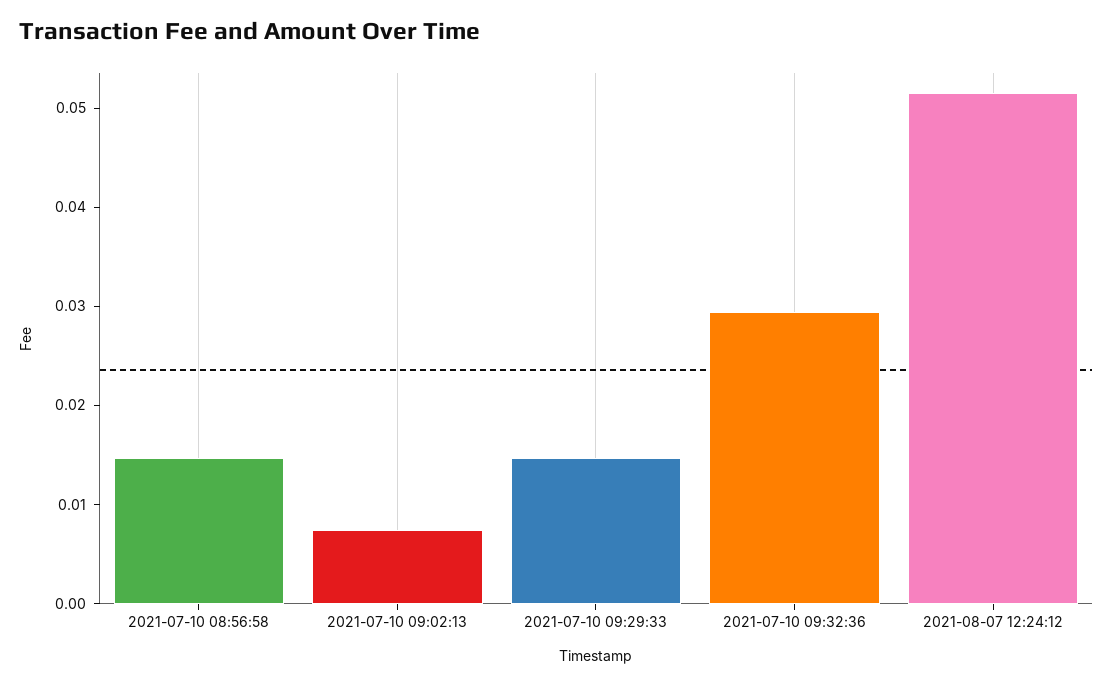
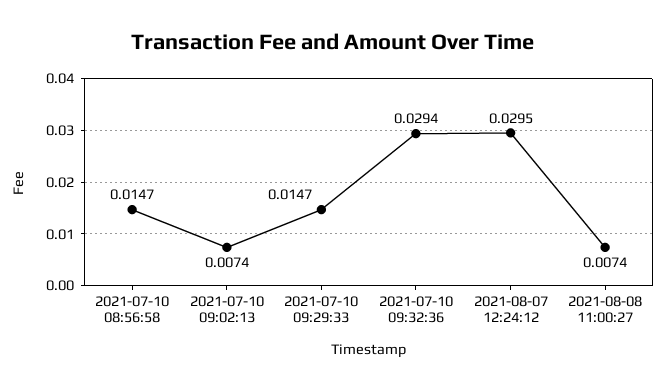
2021-08-07 12:24:12: 0.052 -> 0.0295
2021-08-08 11:00:27: none -> 0.0074

